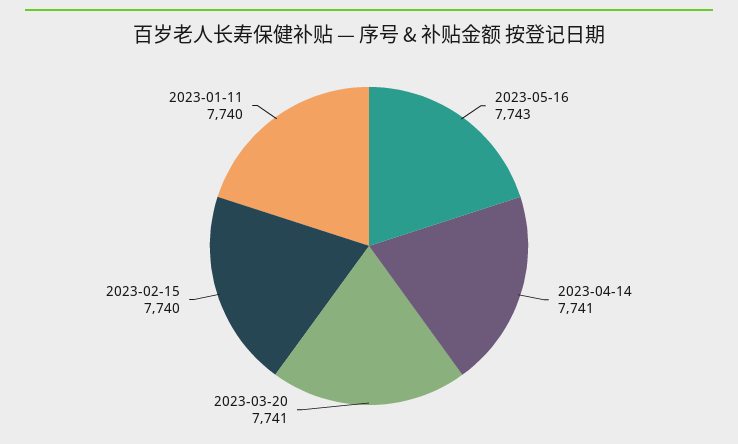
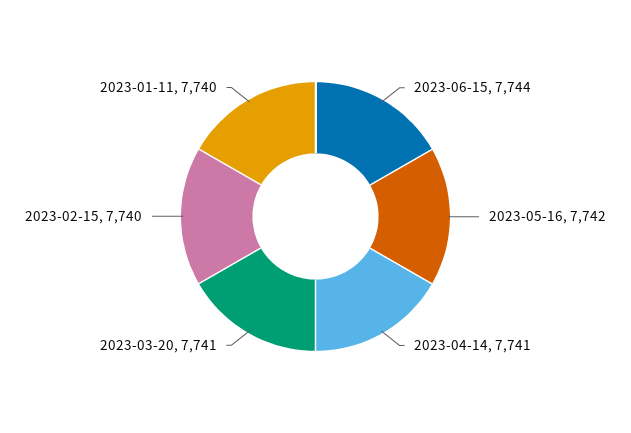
2023-05-16: 7743 -> 7742
2023-06-15: none -> 7744

